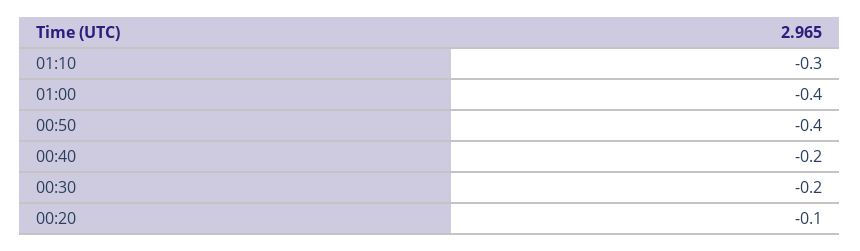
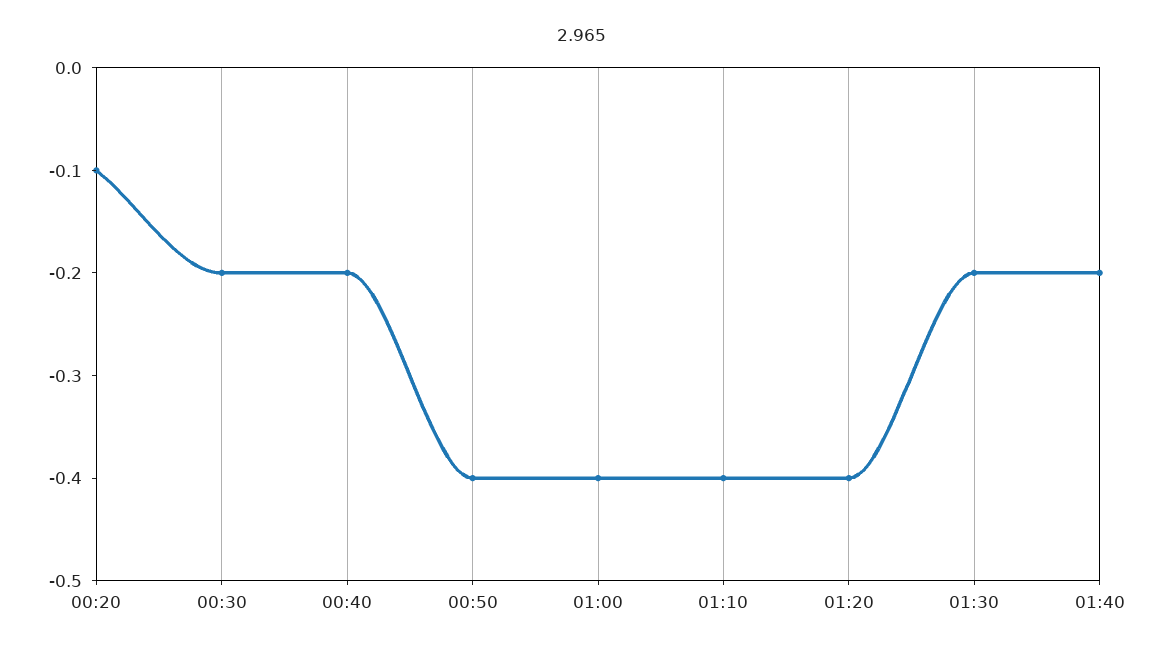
01:10: -0.3 -> -0.4
01:20: none -> -0.4
01:30: none -> -0.2
01:40: none -> -0.2

